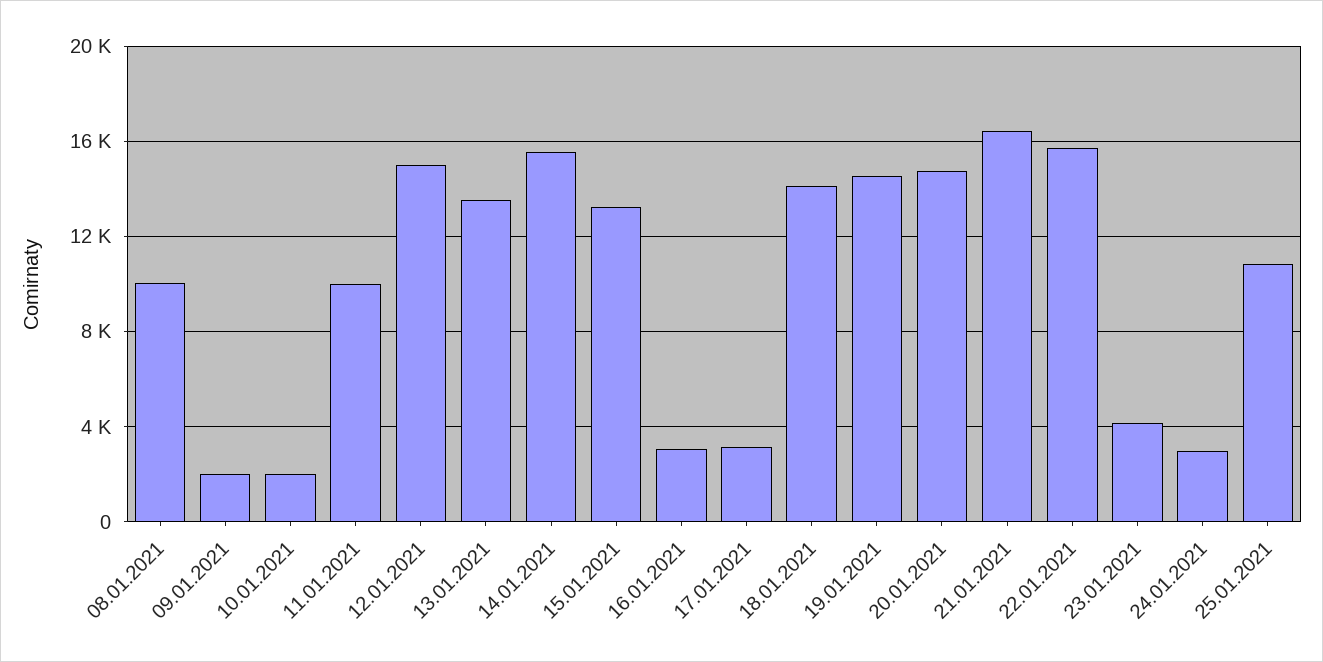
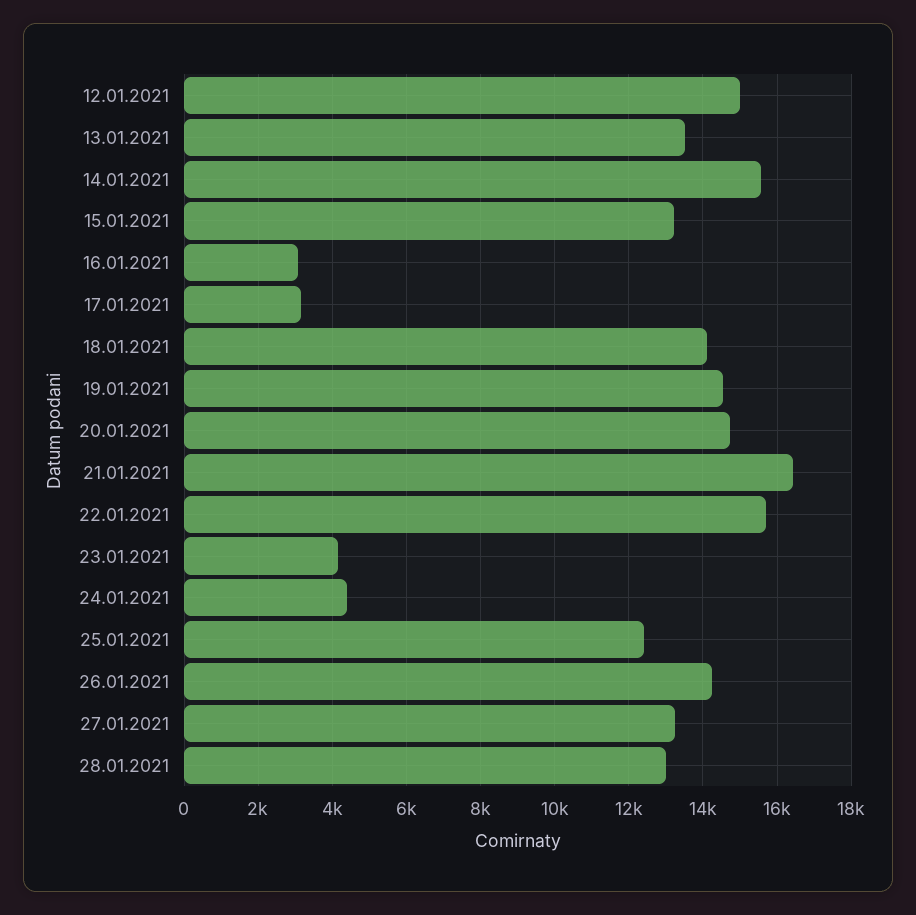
08.01.2021: 10000 -> none
09.01.2021: 2000 -> none
10.01.2021: 2000 -> none
11.01.2021: 10000 -> none
24.01.2021: 3000 -> 4400
25.01.2021: 11000 -> 12400
26.01.2021: none -> 14200
27.01.2021: none -> 13200
28.01.2021: none -> 13000

